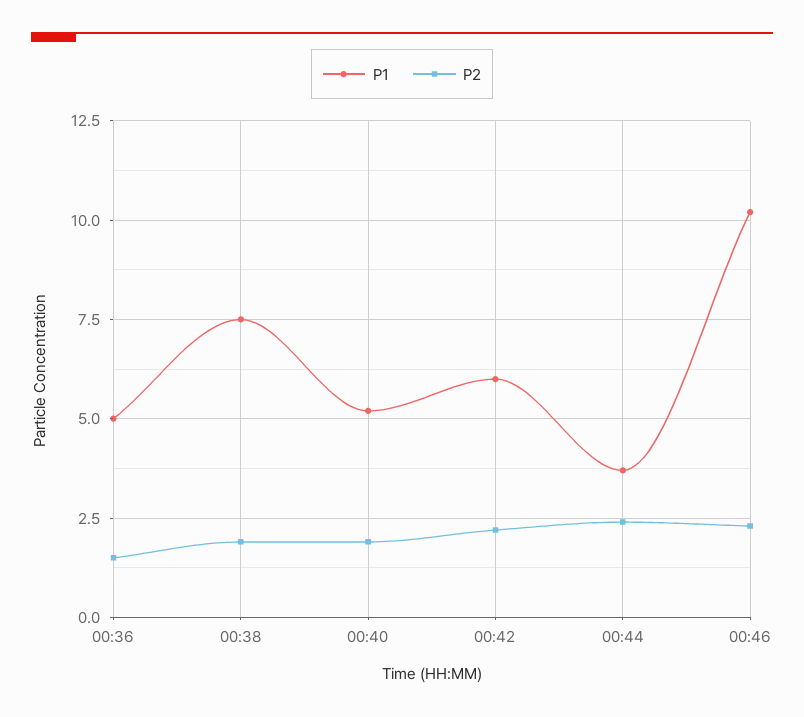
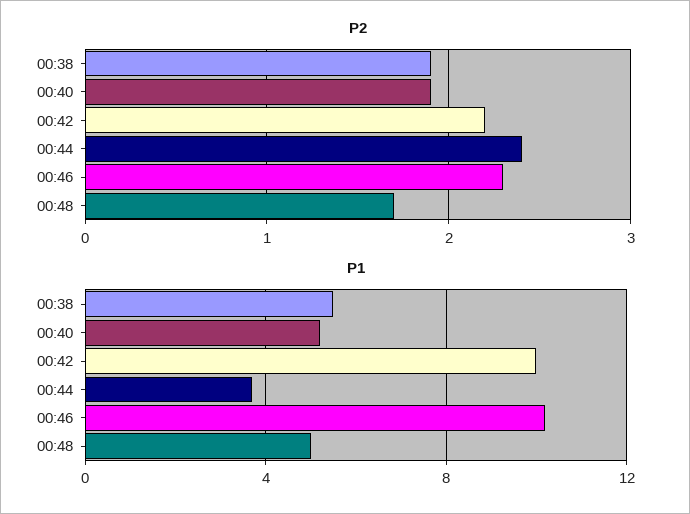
P1, 00:36: 5 -> none
P2, 00:36: 1.5 -> none
P1, 00:38: 7.5 -> 5.5
P1, 00:42: 6 -> 10
P2, 00:48: none -> 1.7
P1, 00:48: none -> 5

